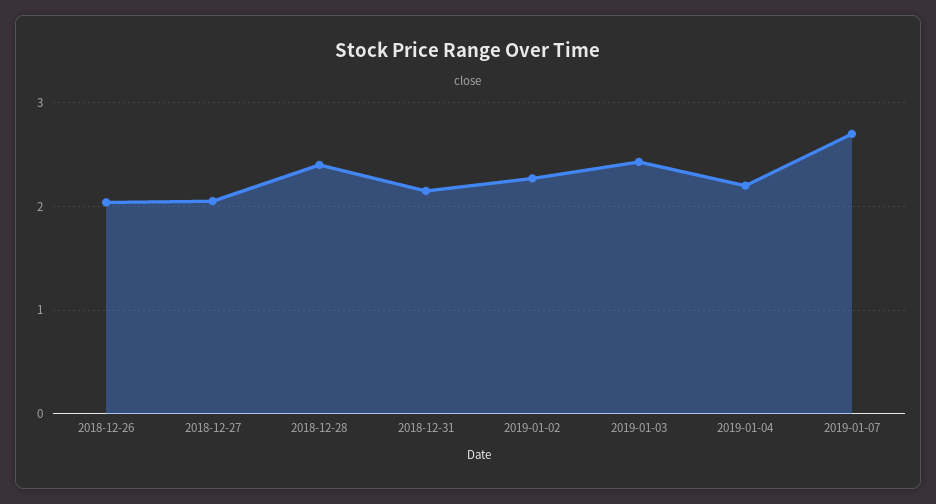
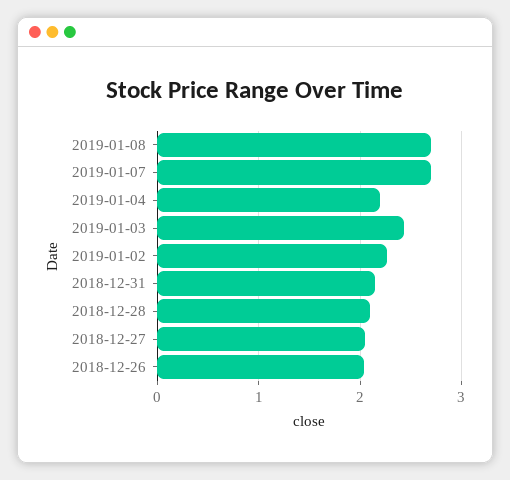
2018-12-28: 2.4 -> 2.1
2019-01-08: none -> 2.7

